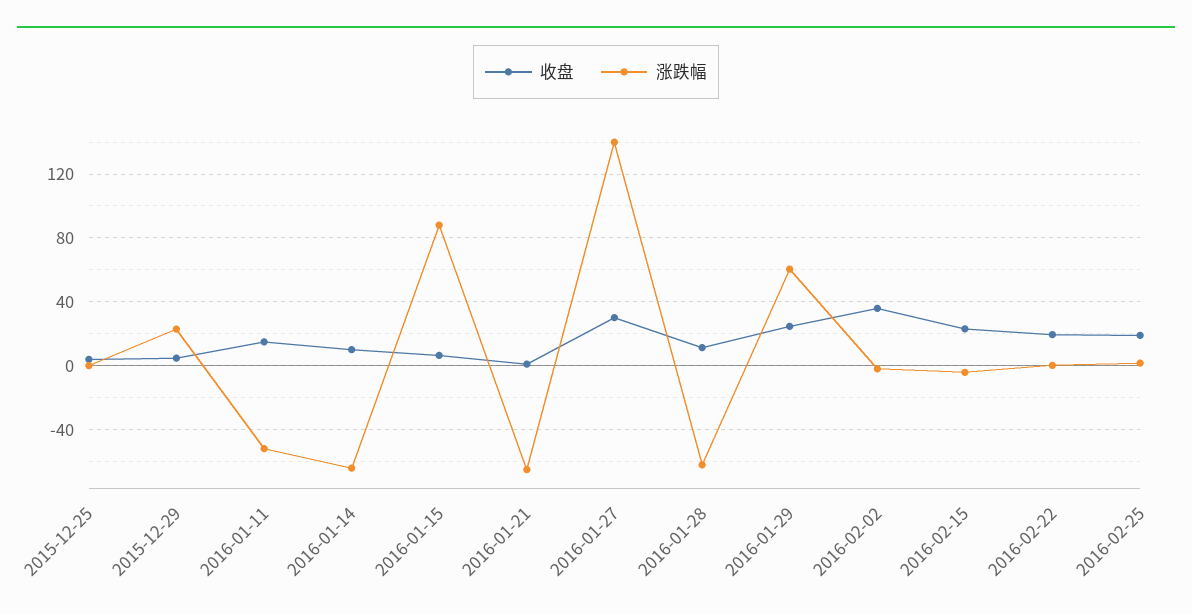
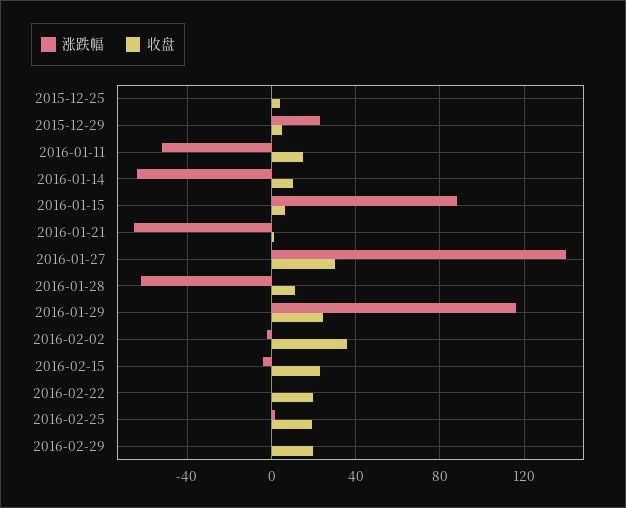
涨跌幅, 2016-01-29: 60 -> 115
涨跌幅, 2016-02-29: none -> 0
收盘, 2016-02-29: none -> 20

